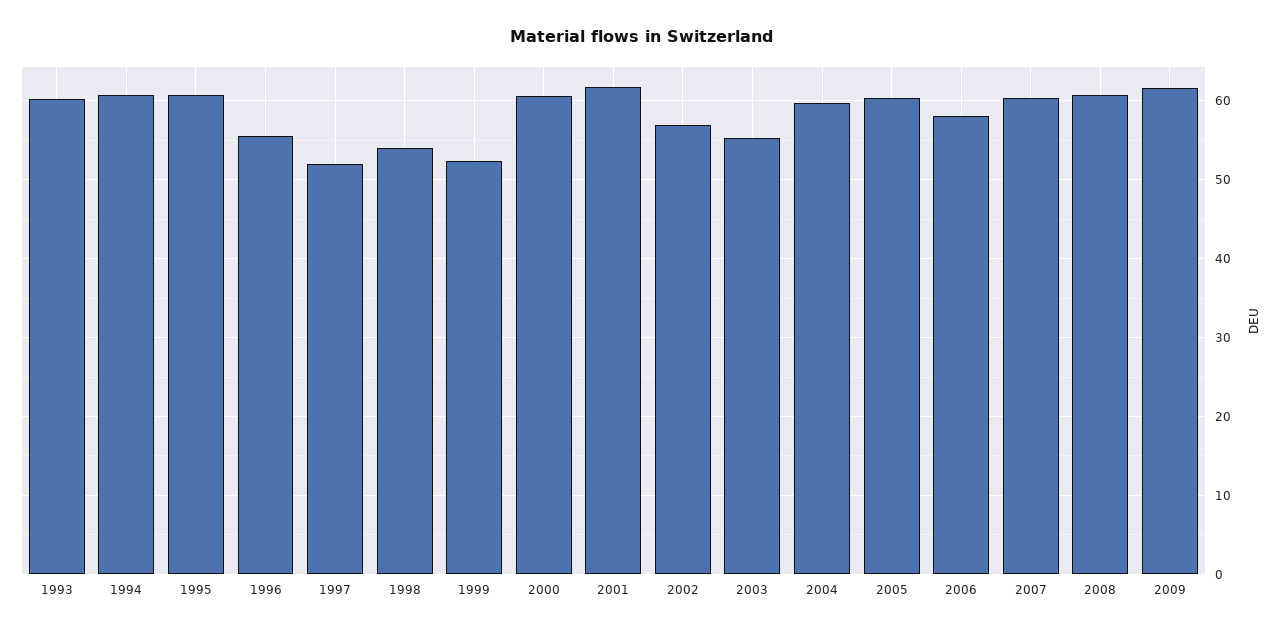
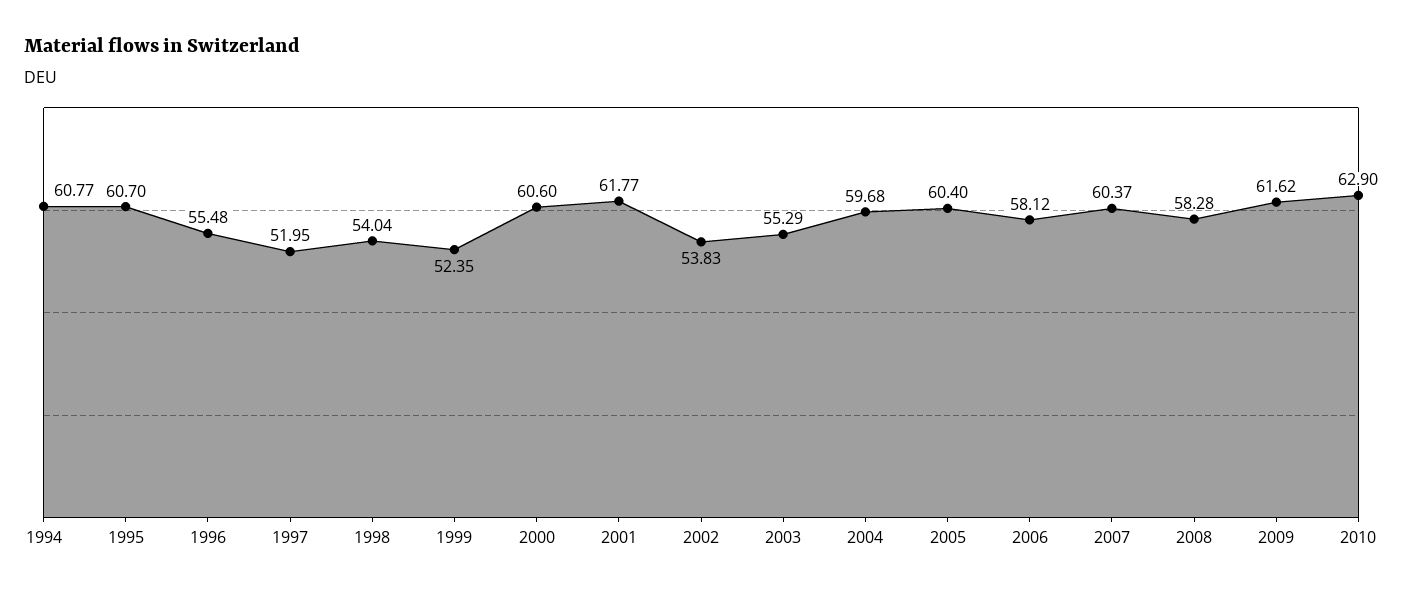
1993: 60 -> none
2002: 57 -> 53.83
2008: 61 -> 58.28
2010: none -> 62.9

